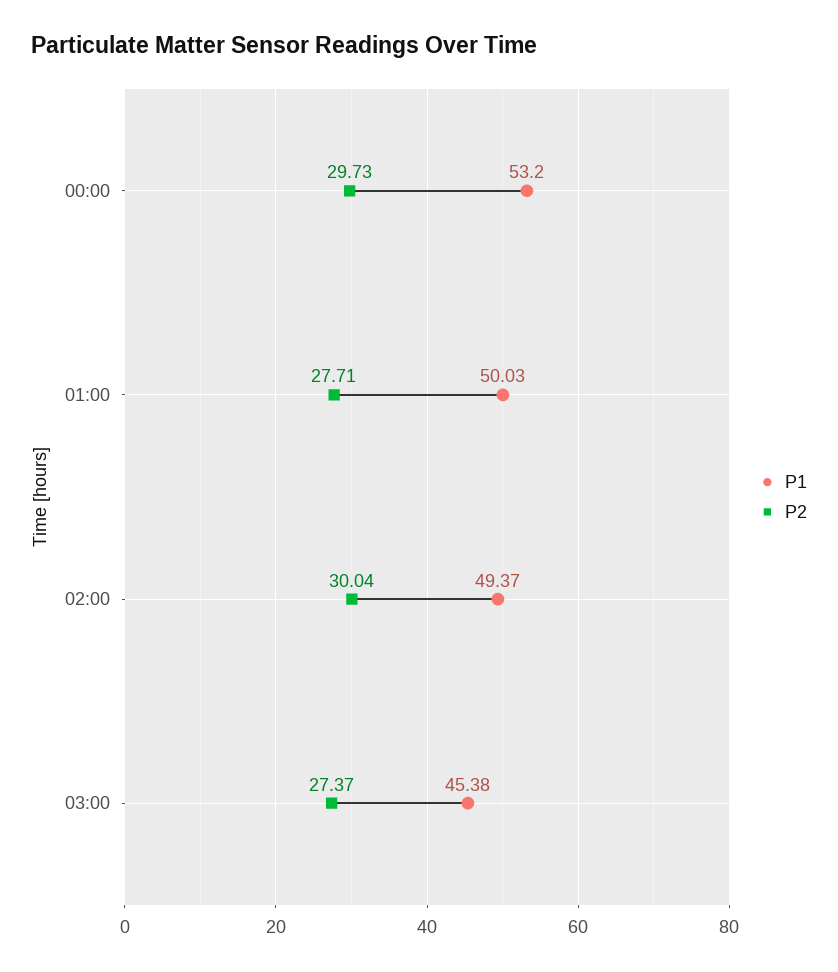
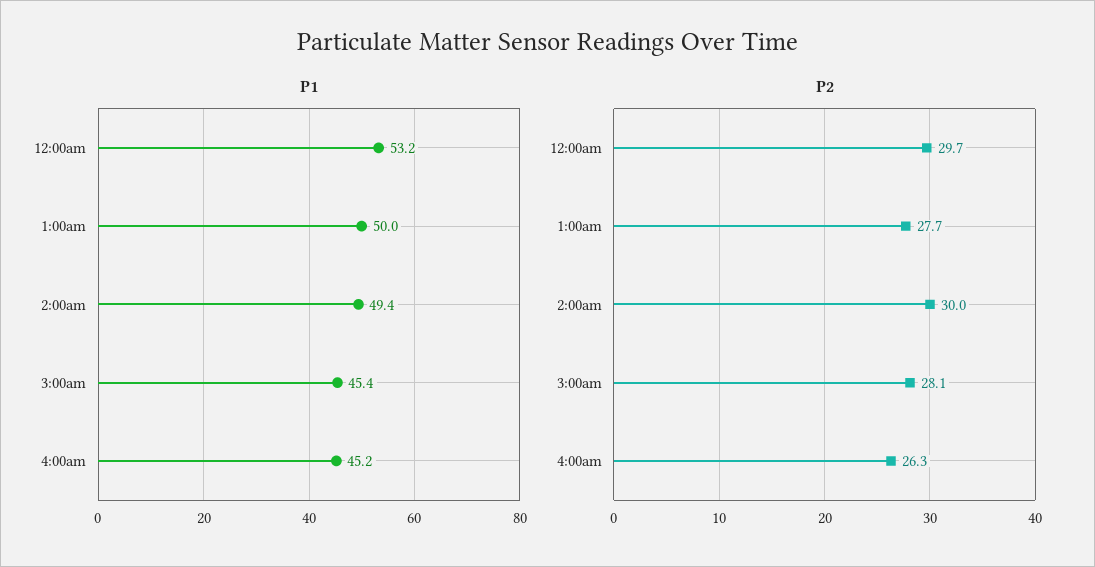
P2, 03:00: 27.37 -> 28.1
P1, 4:00am: none -> 45.2
P2, 4:00am: none -> 26.3

